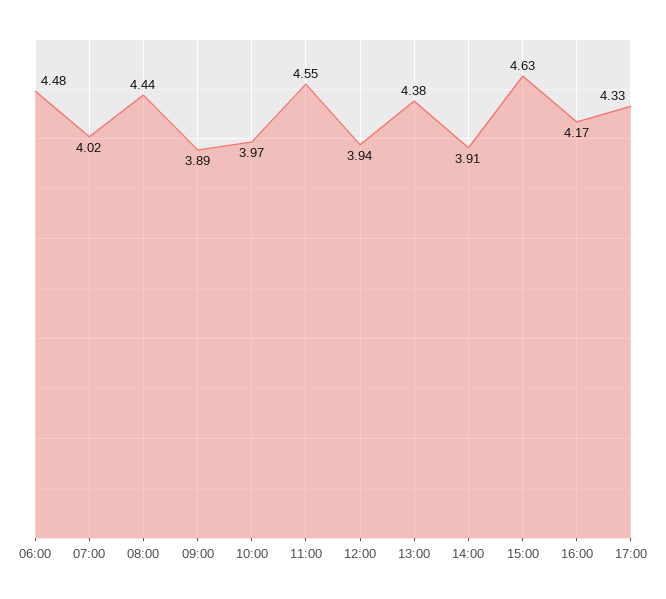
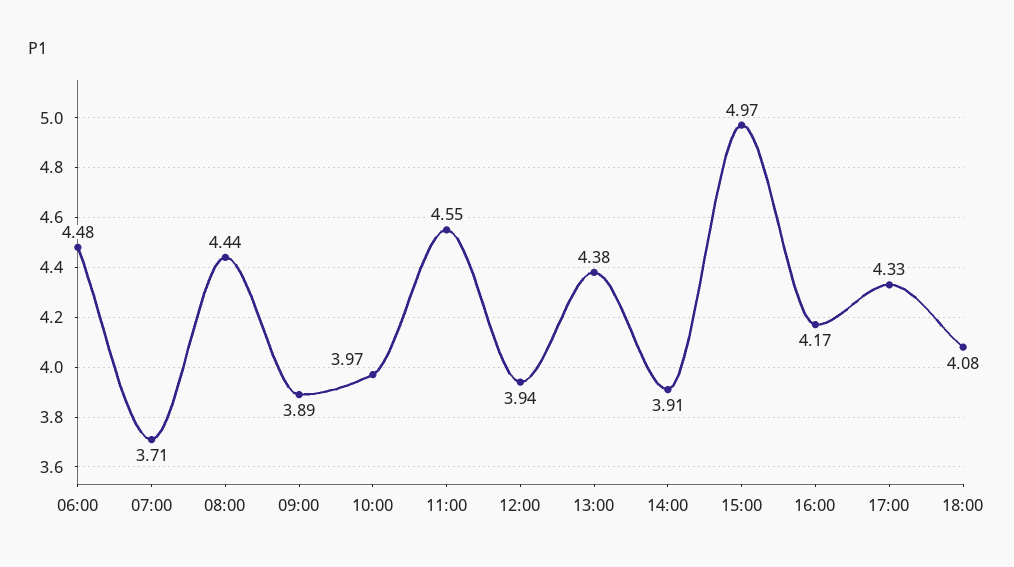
07:00: 4.02 -> 3.71
15:00: 4.63 -> 4.97
18:00: none -> 4.08

